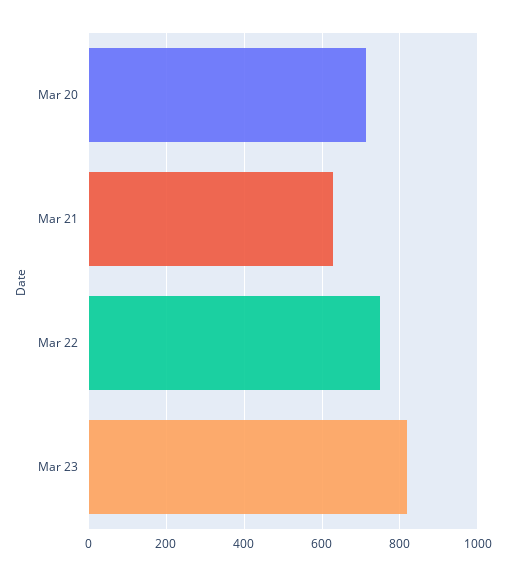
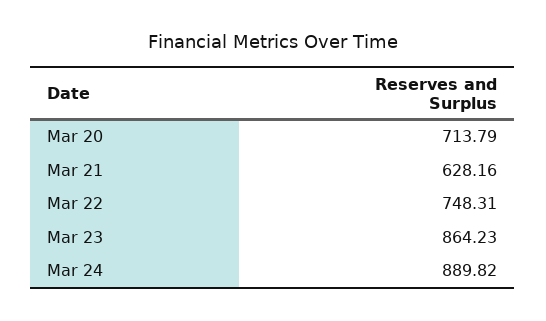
Mar 23: 820 -> 864.23
Mar 24: none -> 889.82

